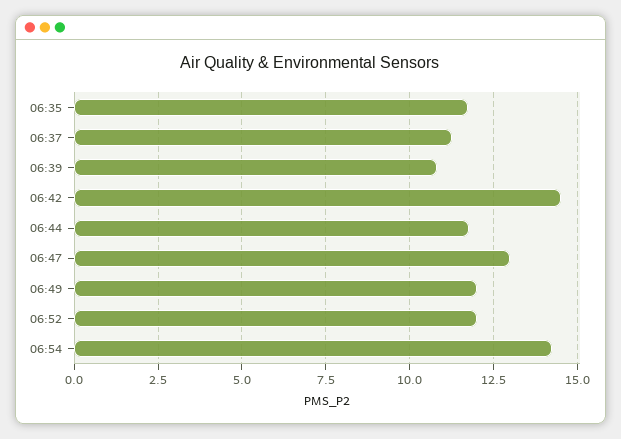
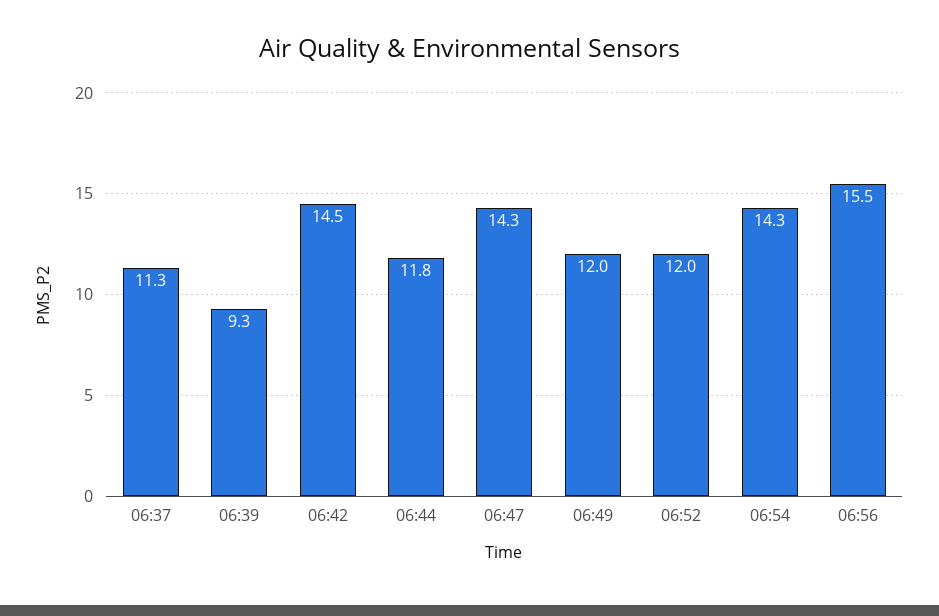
06:35: 11.75 -> none
06:39: 10.75 -> 9.3
06:47: 13 -> 14.3
06:56: none -> 15.5

